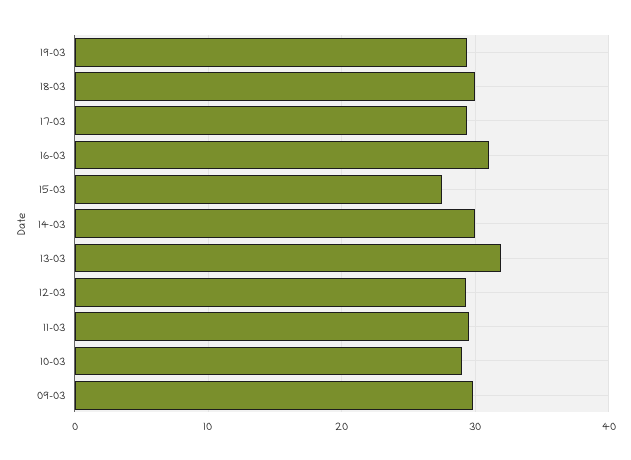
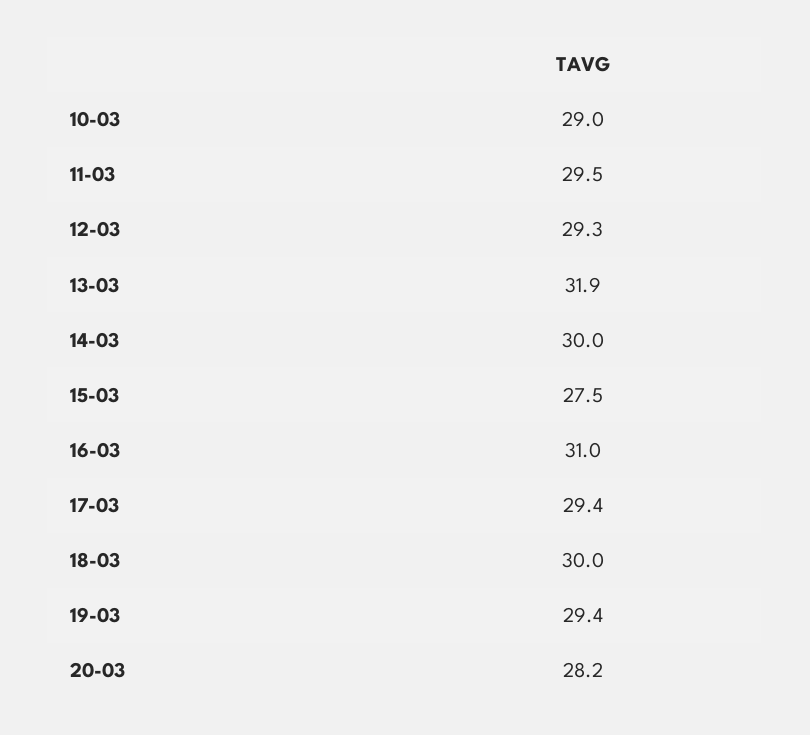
09-03: 30 -> none
20-03: none -> 28.2

